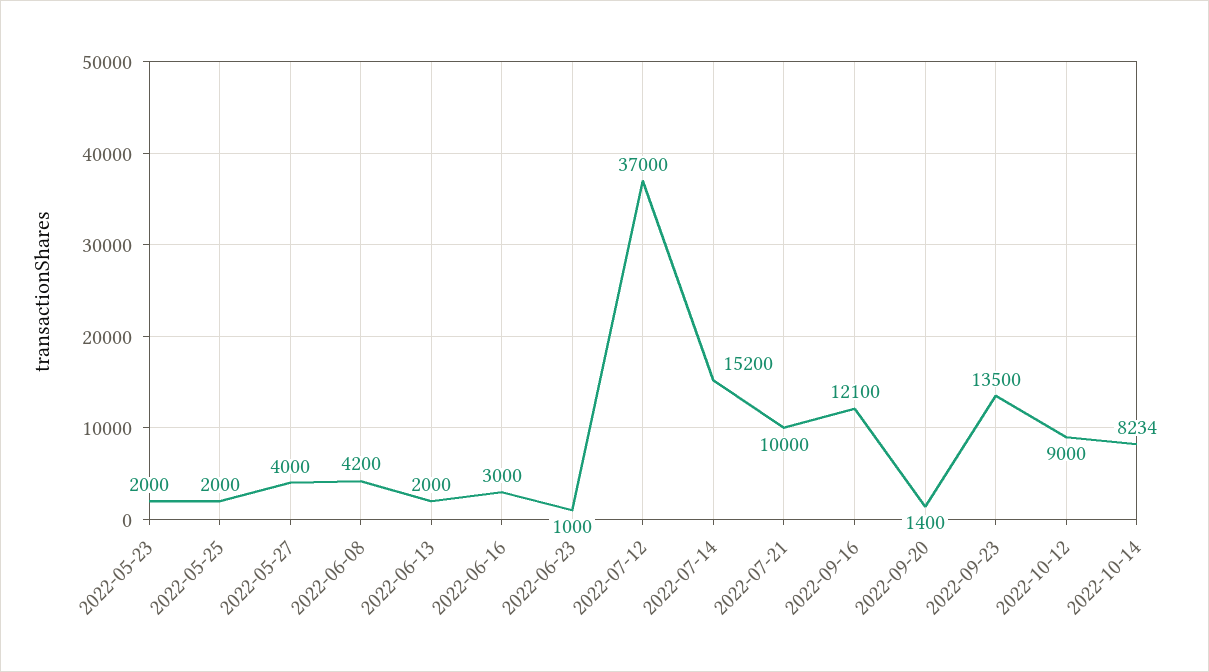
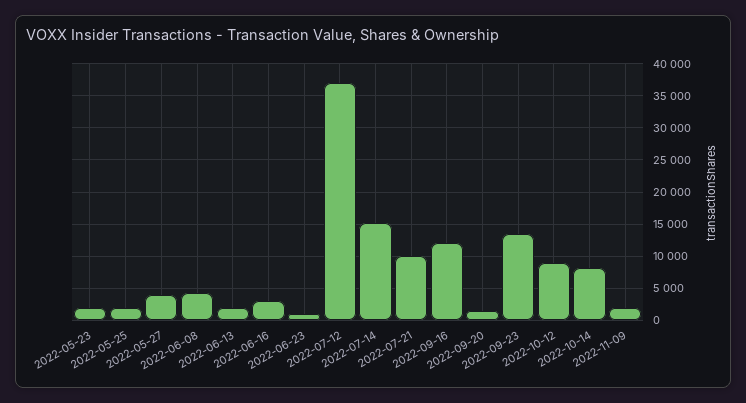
2022-11-09: none -> 2000

